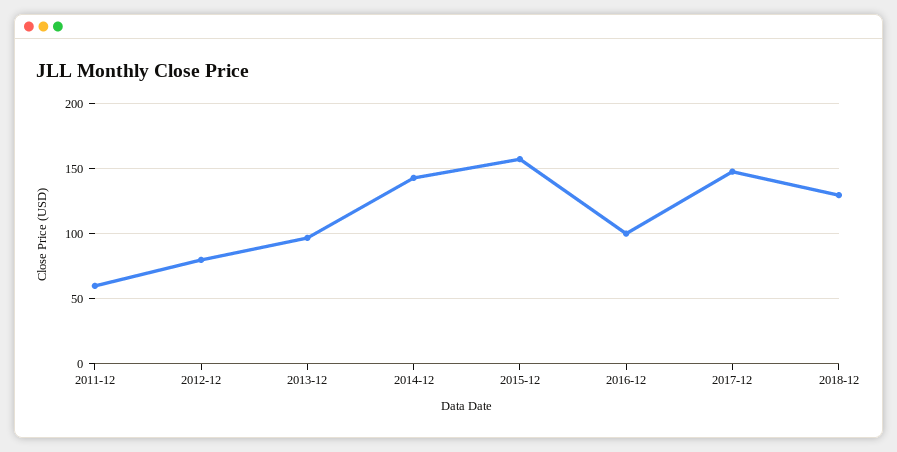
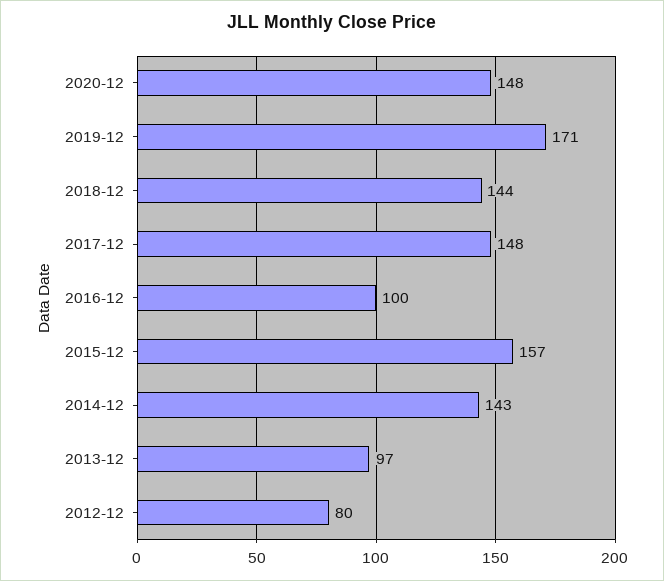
2011-12: 60 -> none
2018-12: 130 -> 144
2020-12: none -> 148
2019-12: none -> 171

